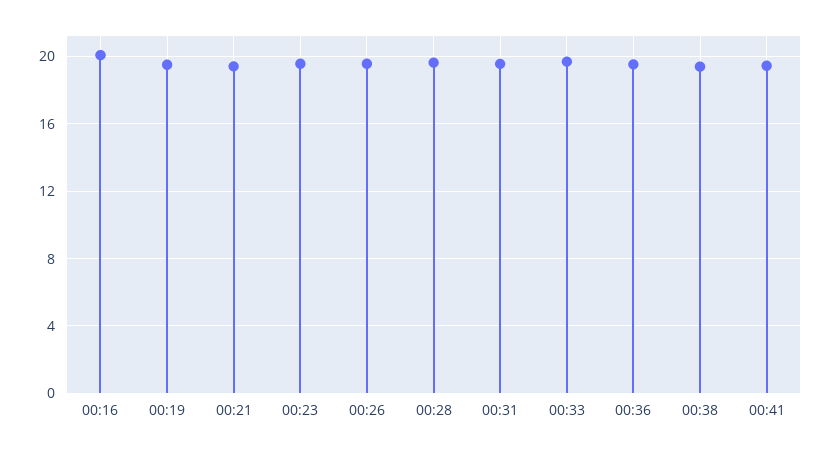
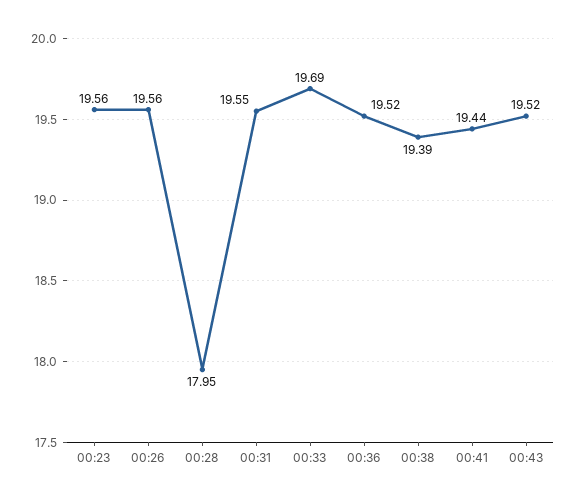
00:16: 20 -> none
00:19: 19.5 -> none
00:21: 19.5 -> none
00:28: 19.5 -> 17.95
00:43: none -> 19.52

